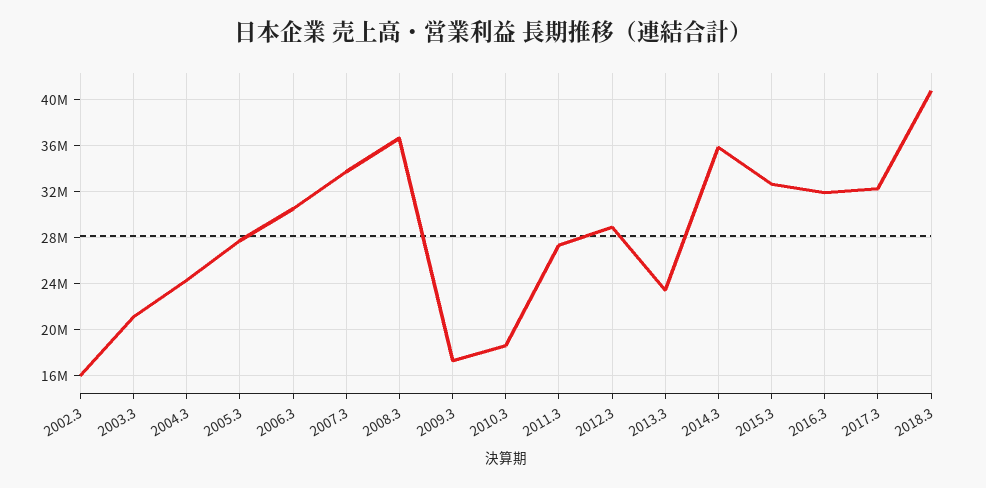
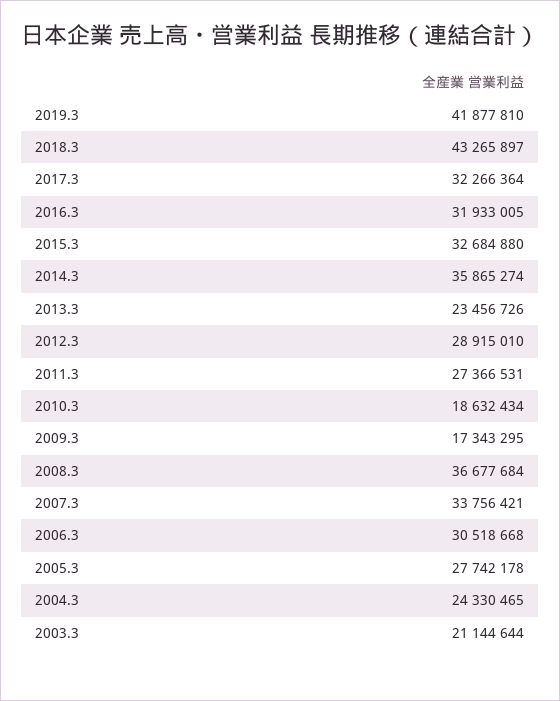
2002.3: 16000000 -> none
2018.3: 41000000 -> 43265897
2019.3: none -> 41877810

